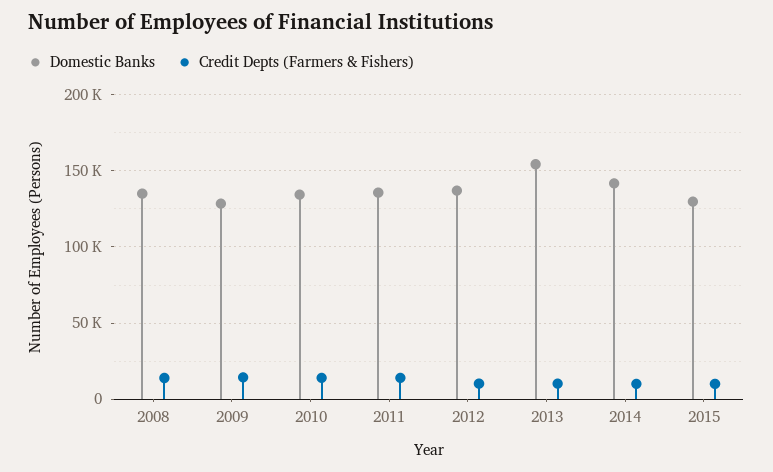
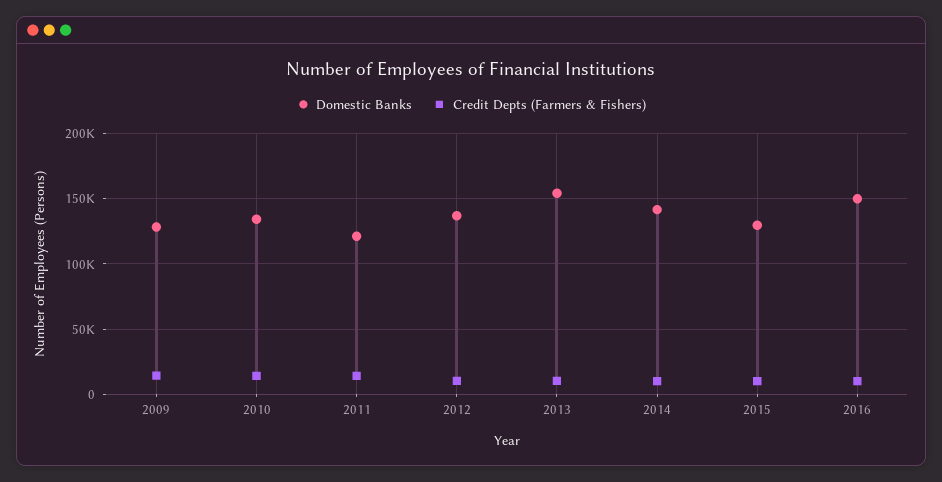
Domestic Banks, 2008: 135000 -> none
Credit Depts (Farmers & Fishers), 2008: 15000 -> none
Domestic Banks, 2011: 135000 -> 120000
Domestic Banks, 2016: none -> 150000
Credit Depts (Farmers & Fishers), 2016: none -> 10000

